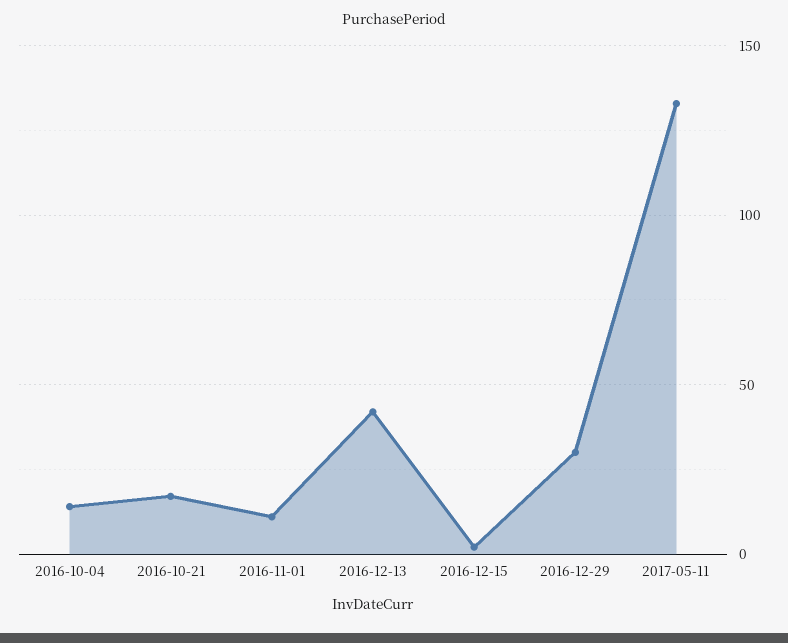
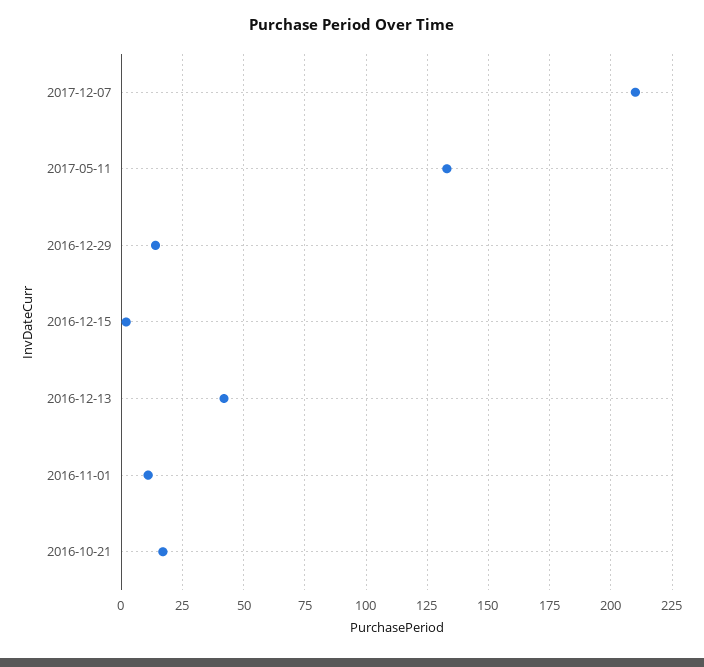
2016-10-04: 15 -> none
2016-12-29: 30 -> 15
2017-12-07: none -> 210

